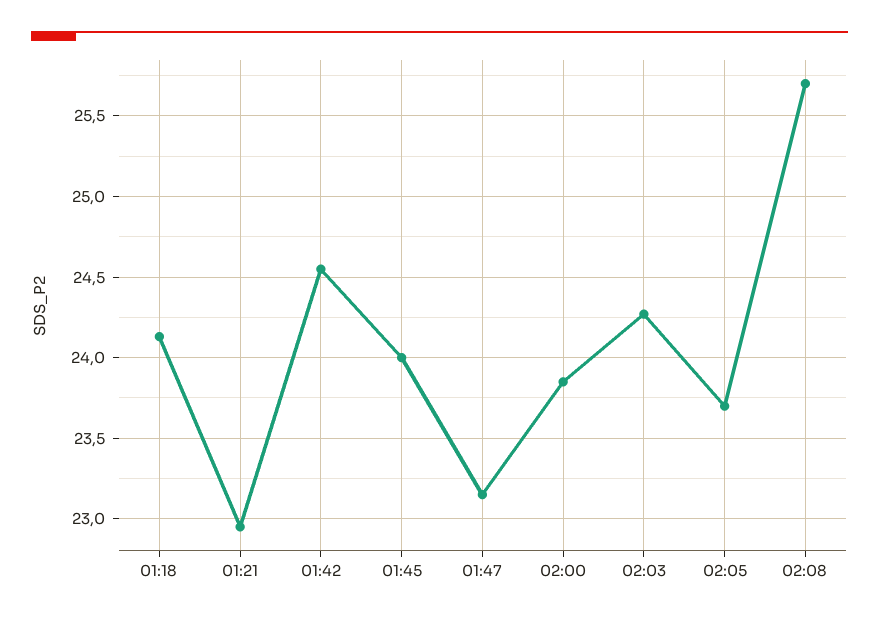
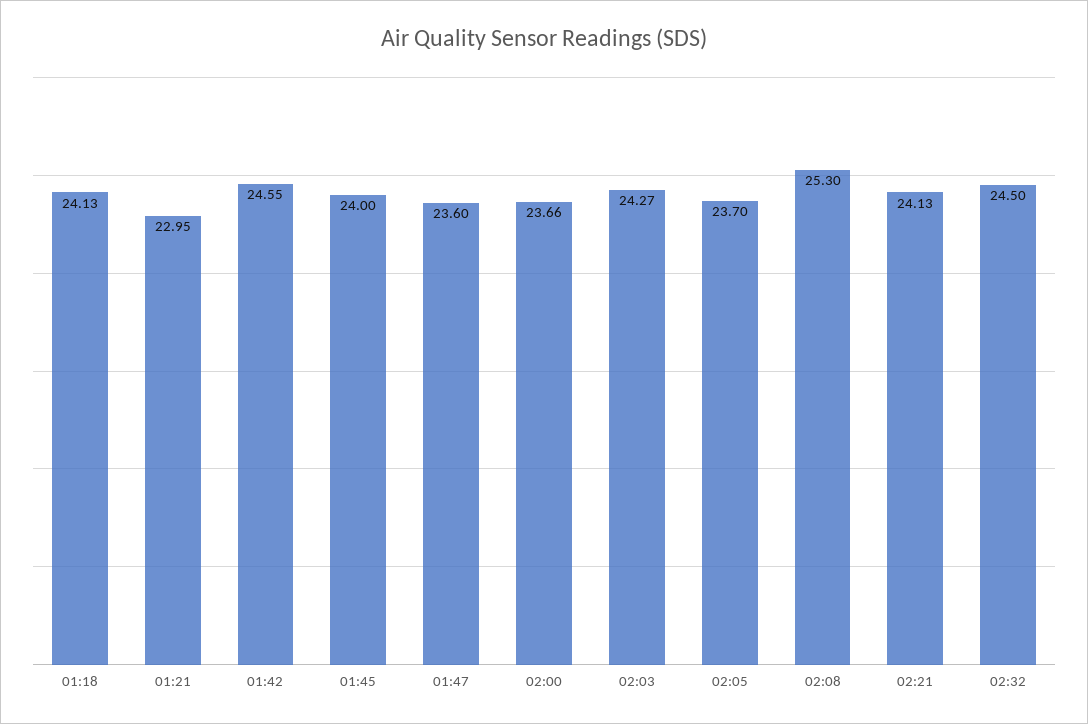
01:47: 23.15 -> 23.6
02:00: 23.85 -> 23.66
02:08: 25.7 -> 25.3
02:21: none -> 24.13
02:32: none -> 24.5

